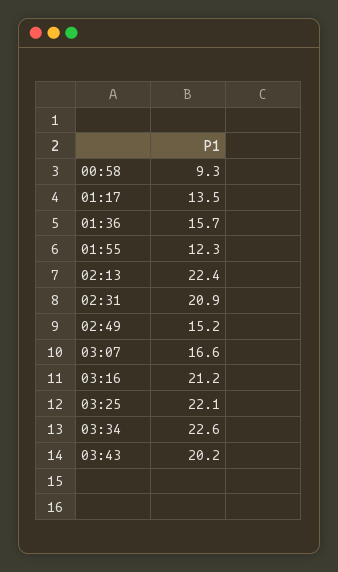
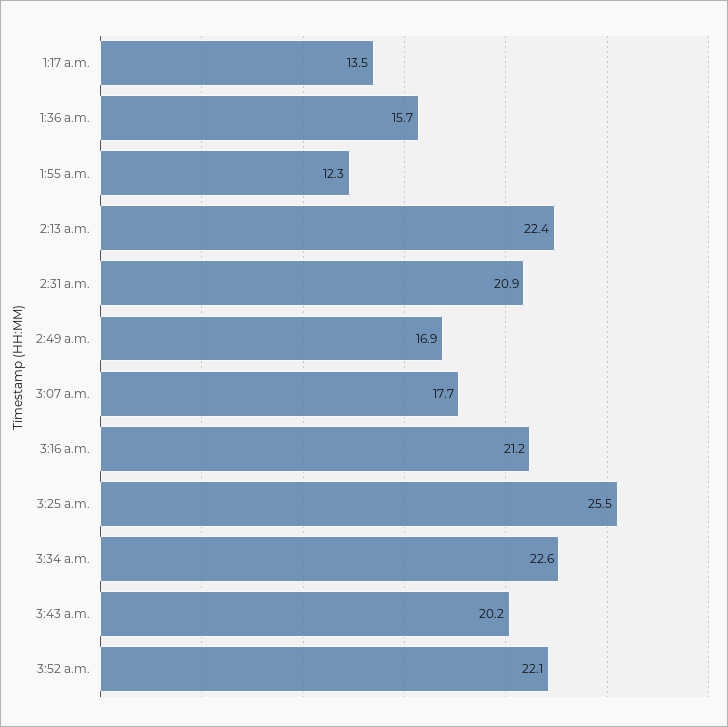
00:58: 9.3 -> none
02:49: 15.2 -> 16.9
03:07: 16.6 -> 17.7
03:25: 22.1 -> 25.5
3:52 a.m.: none -> 22.1

